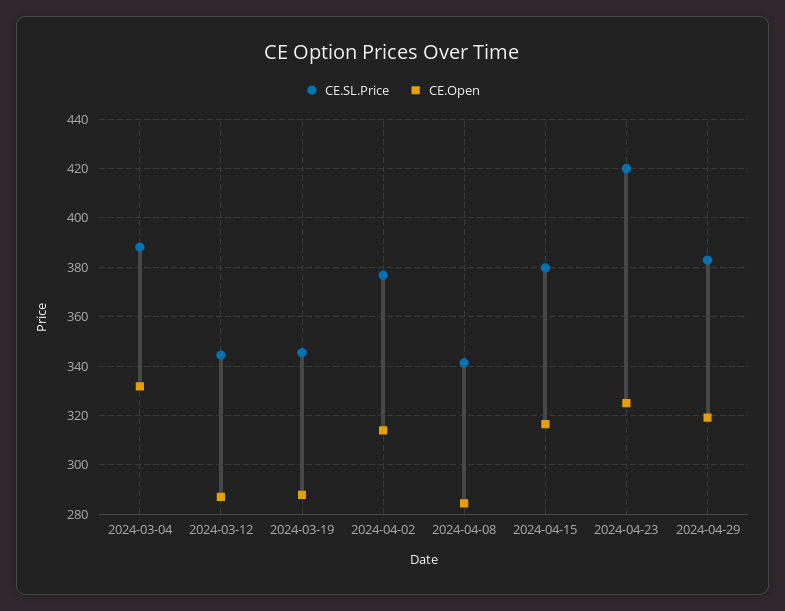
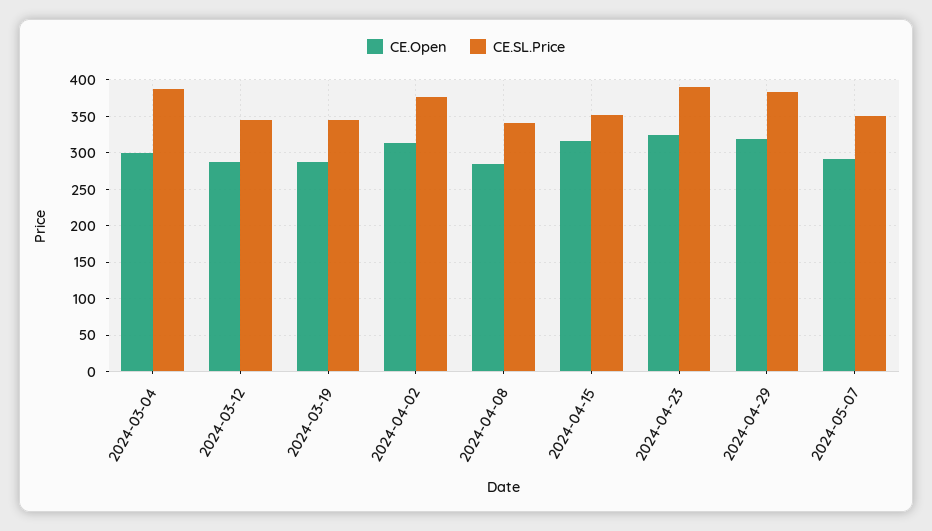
CE.Open, 2024-03-04: 332.5 -> 300
CE.SL.Price, 2024-04-15: 380 -> 350
CE.SL.Price, 2024-04-23: 420 -> 390
CE.Open, 2024-05-07: none -> 290
CE.SL.Price, 2024-05-07: none -> 350

